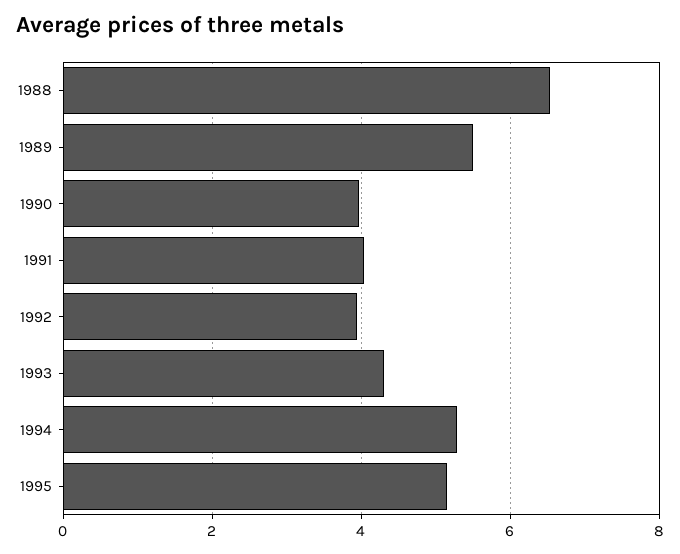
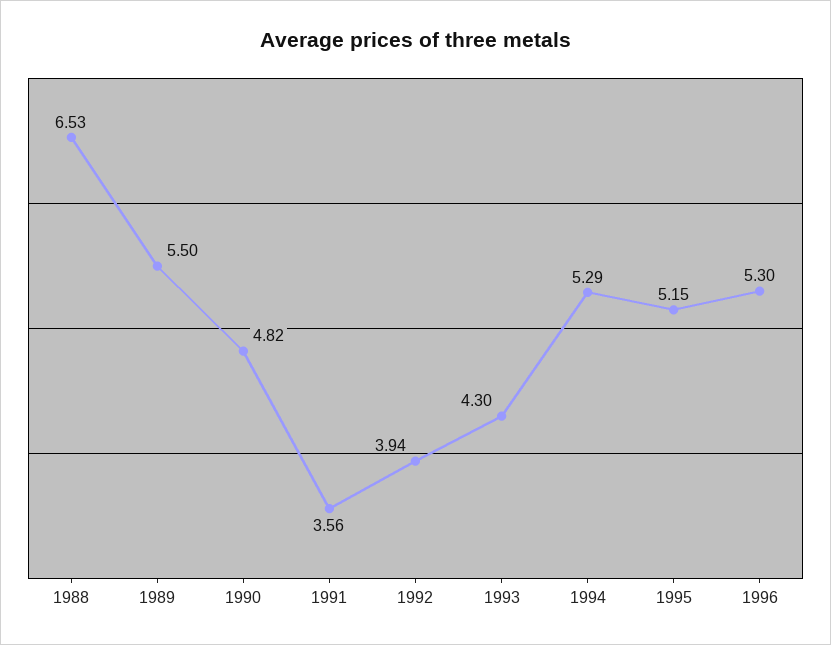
1990: 4 -> 4.82
1991: 4 -> 3.56
1996: none -> 5.3

